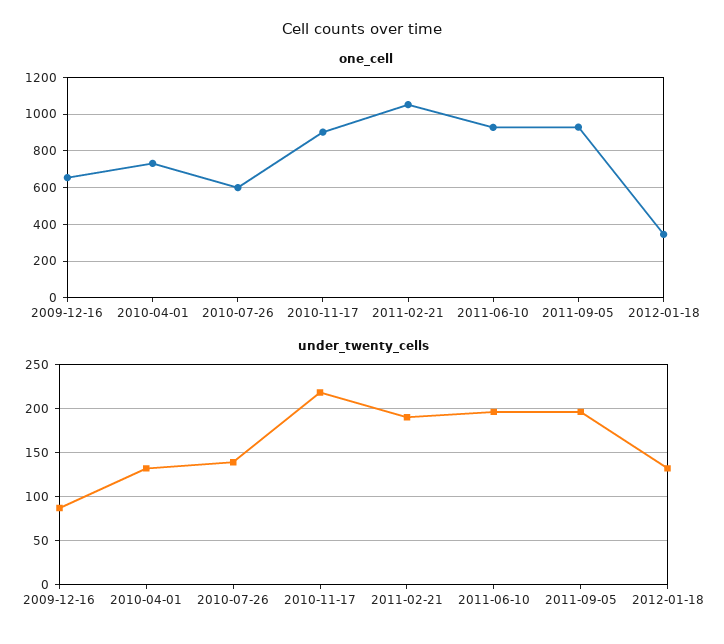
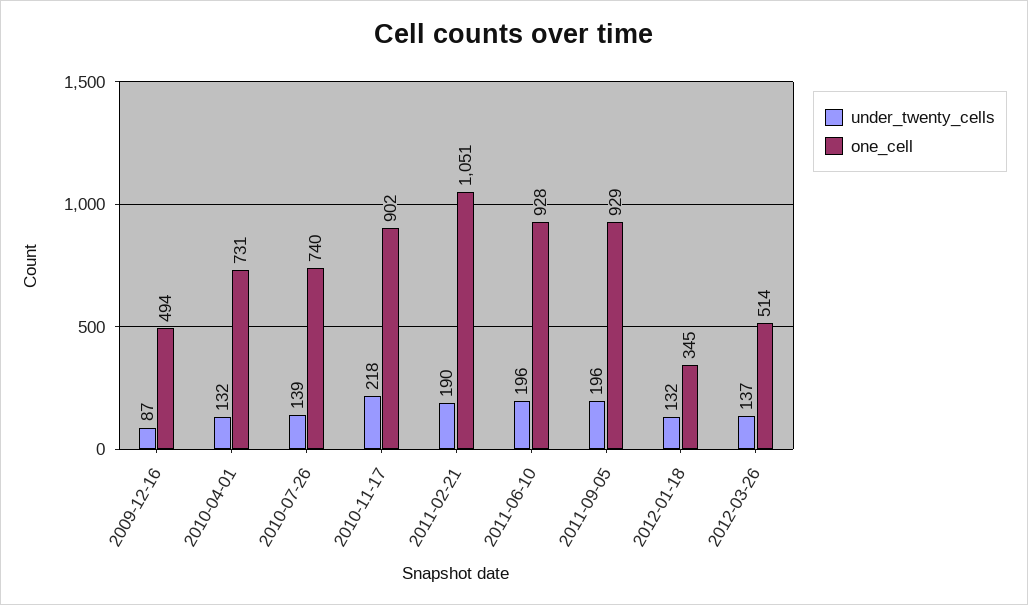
one_cell, 2009-12-16: 650 -> 494
one_cell, 2010-07-26: 600 -> 740
under_twenty_cells, 2012-03-26: none -> 137
one_cell, 2012-03-26: none -> 514

